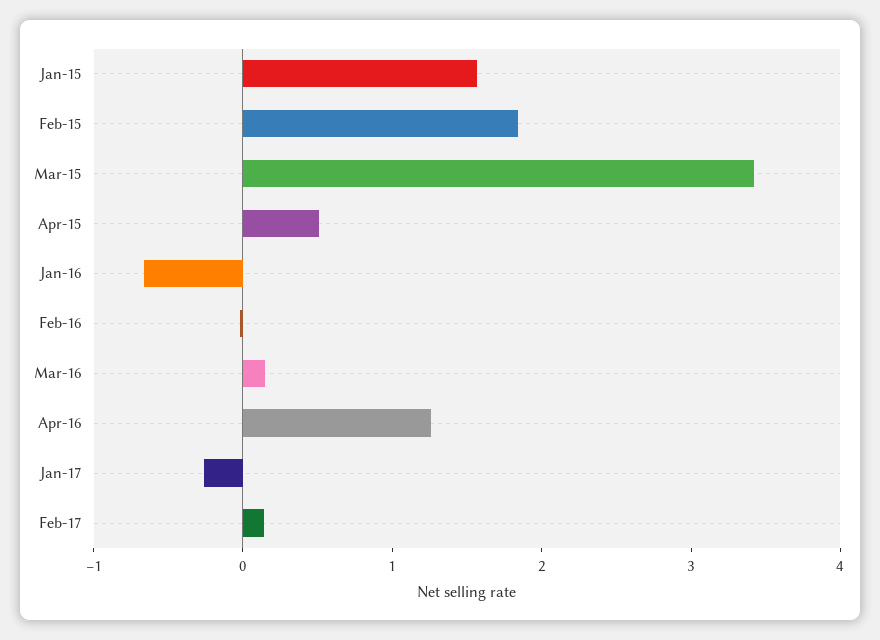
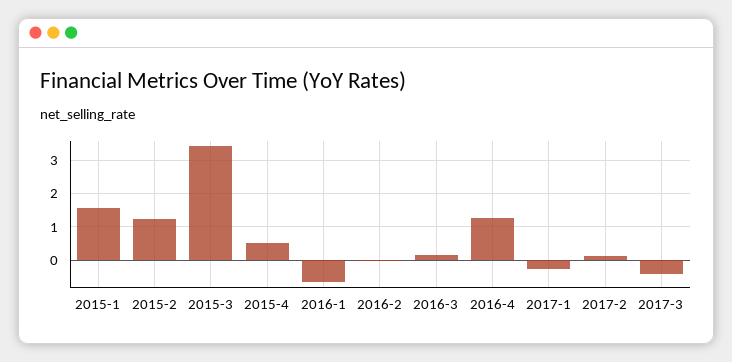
Feb-15: 1.8 -> 1.2
2017-3: none -> -0.4

